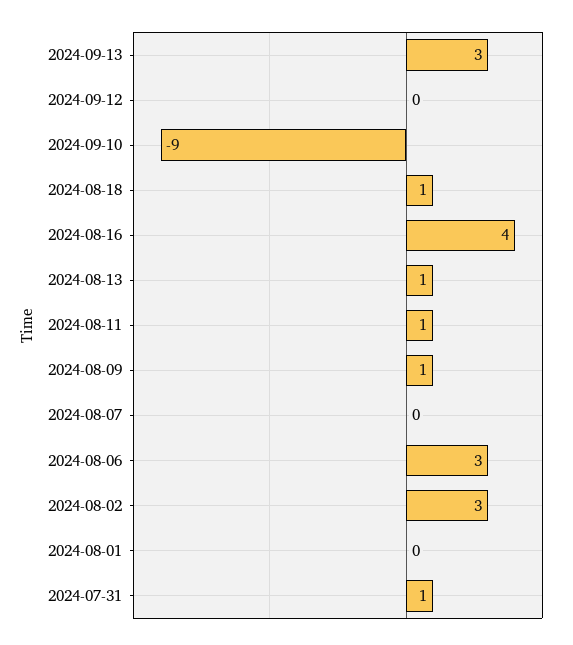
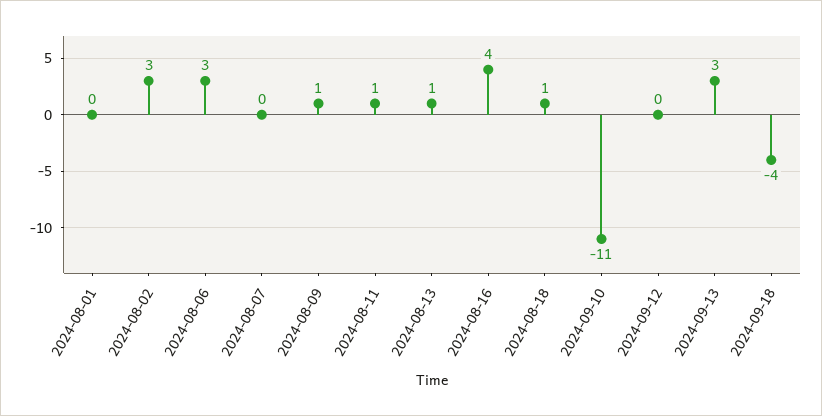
2024-09-10: -9 -> -11
2024-07-31: 1 -> none
2024-09-18: none -> -4

